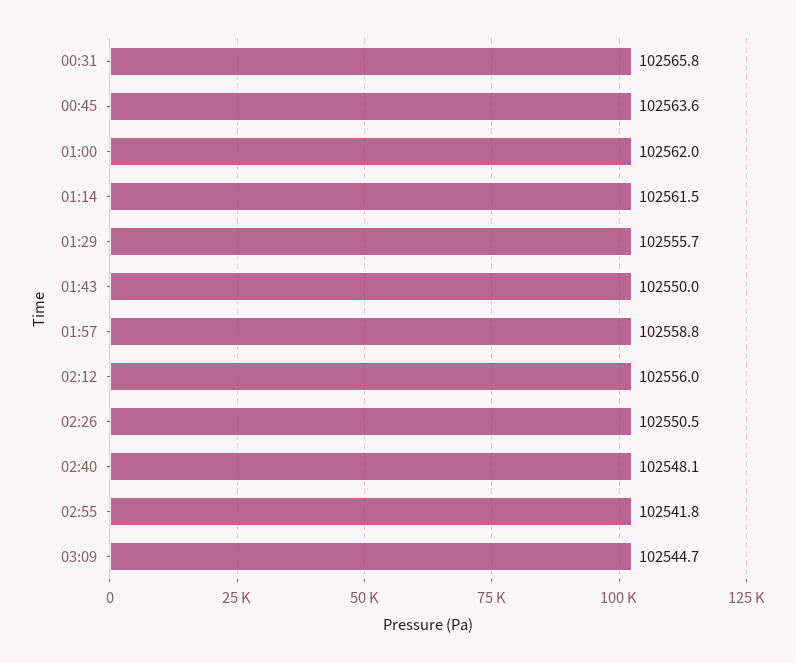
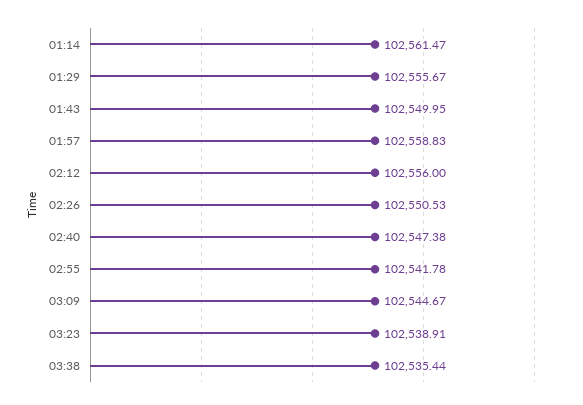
00:31: 102565.8 -> none
00:45: 102563.6 -> none
01:00: 102562 -> none
02:40: 102548.1 -> 102547.38
03:23: none -> 102538.91
03:38: none -> 102535.44

